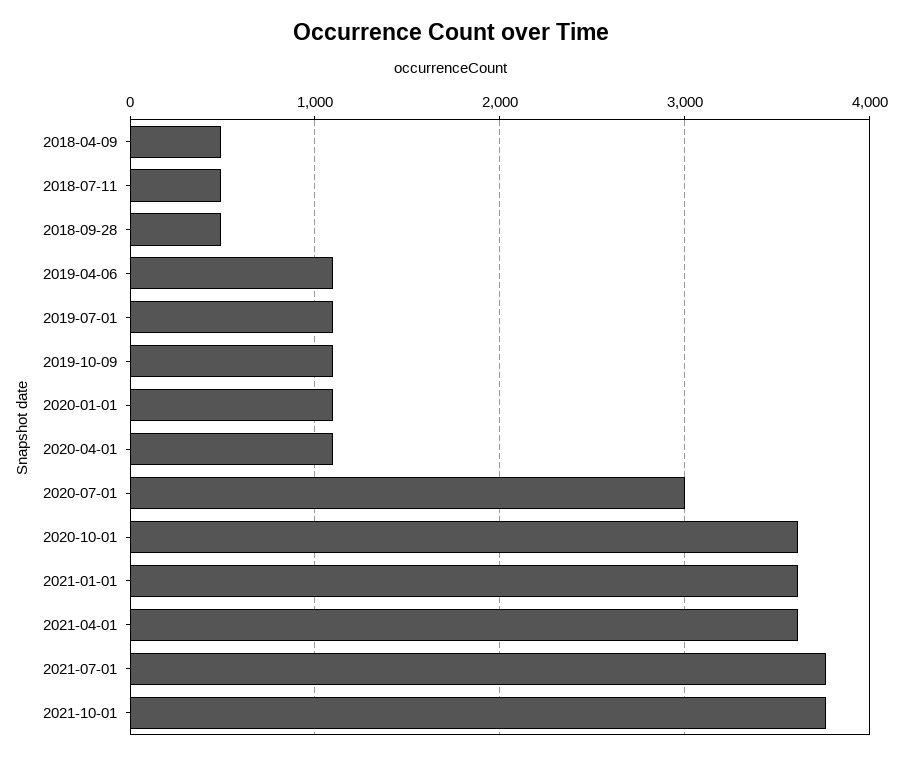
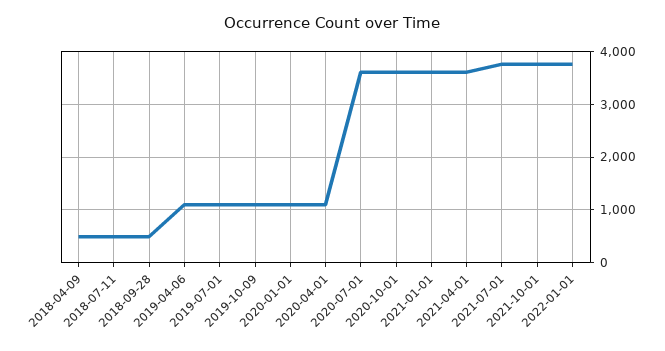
2020-07-01: 3000 -> 3600
2022-01-01: none -> 3800

